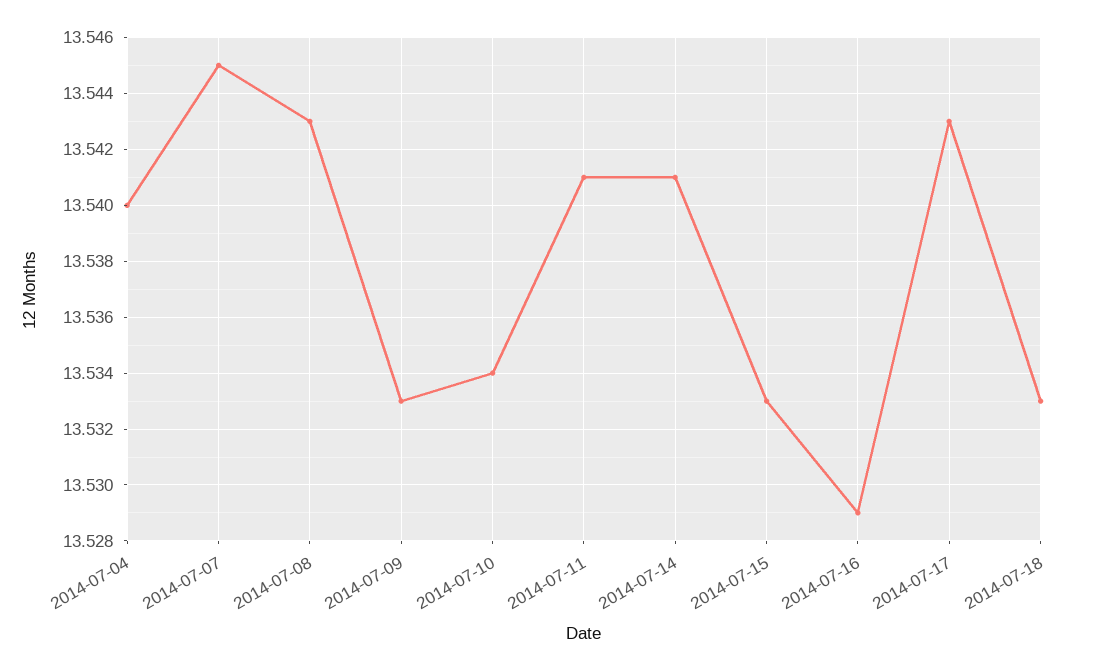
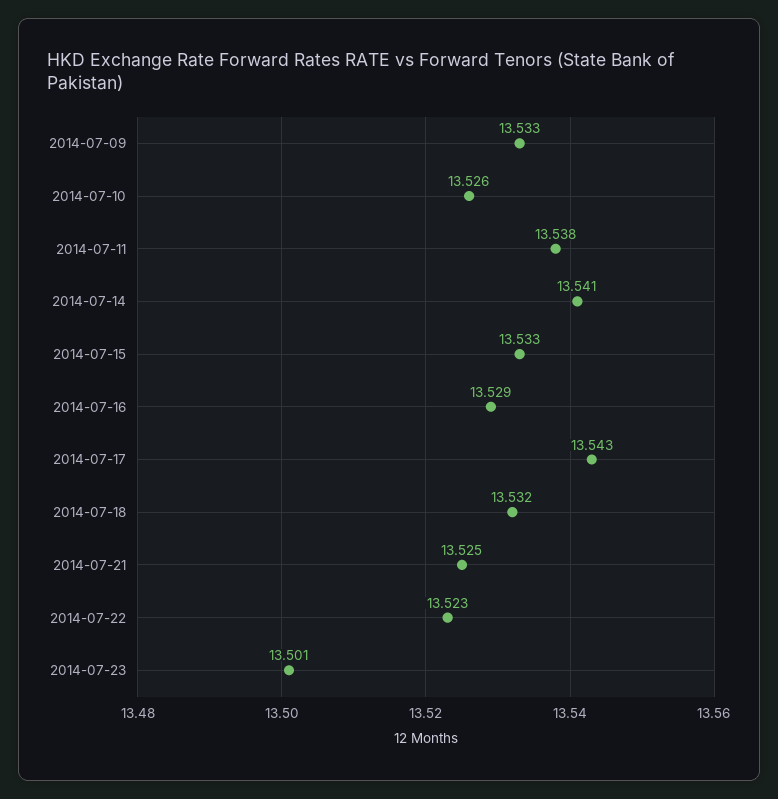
2014-07-04: 13.54 -> none
2014-07-07: 13.545 -> none
2014-07-08: 13.543 -> none
2014-07-10: 13.534 -> 13.526
2014-07-11: 13.541 -> 13.538
2014-07-18: 13.533 -> 13.532
2014-07-21: none -> 13.525
2014-07-22: none -> 13.523
2014-07-23: none -> 13.501

